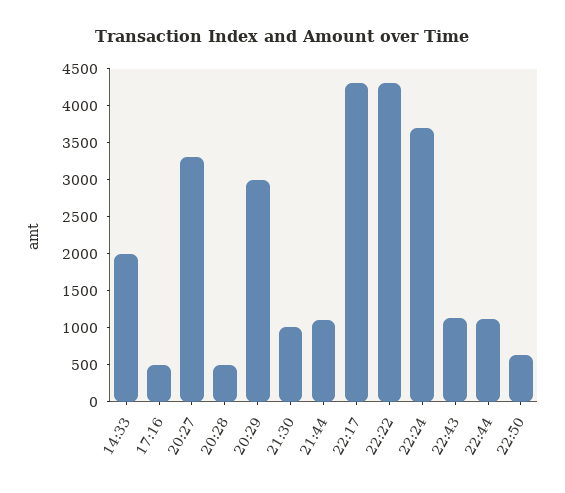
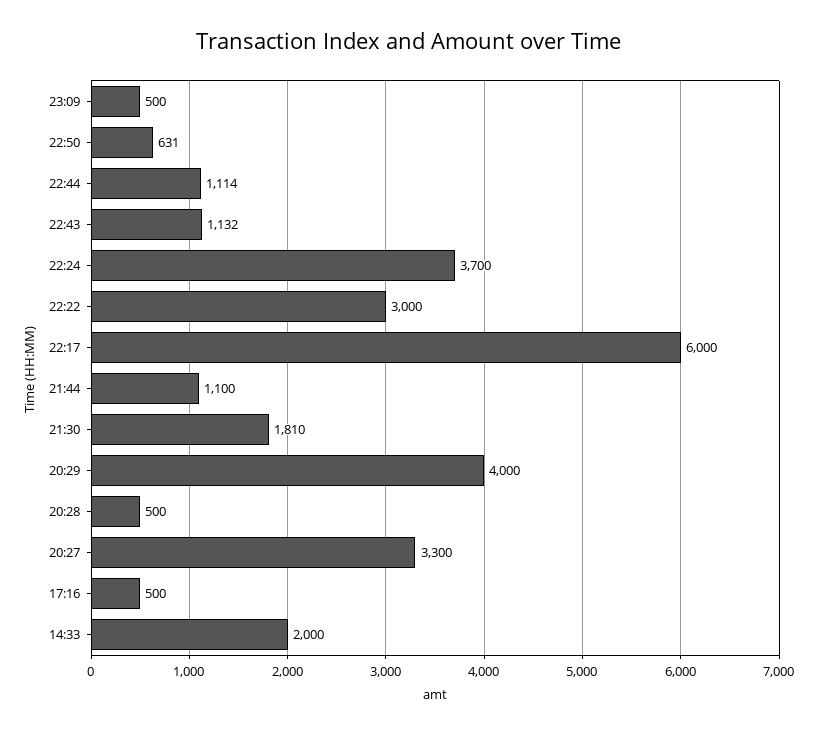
20:29: 3000 -> 4000
21:30: 1000 -> 1810
22:17: 4250 -> 6000
22:22: 4250 -> 3000
23:09: none -> 500

